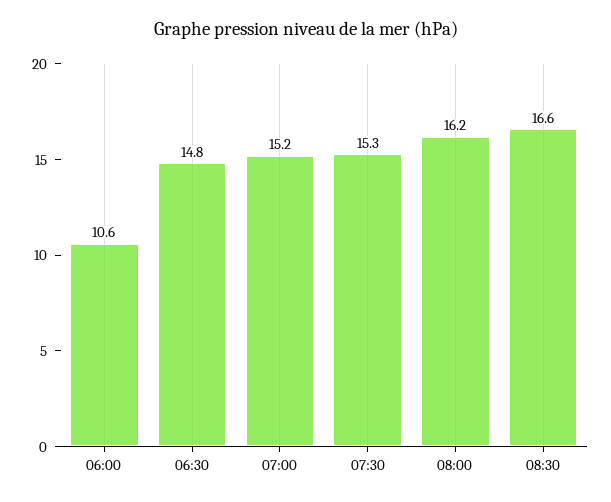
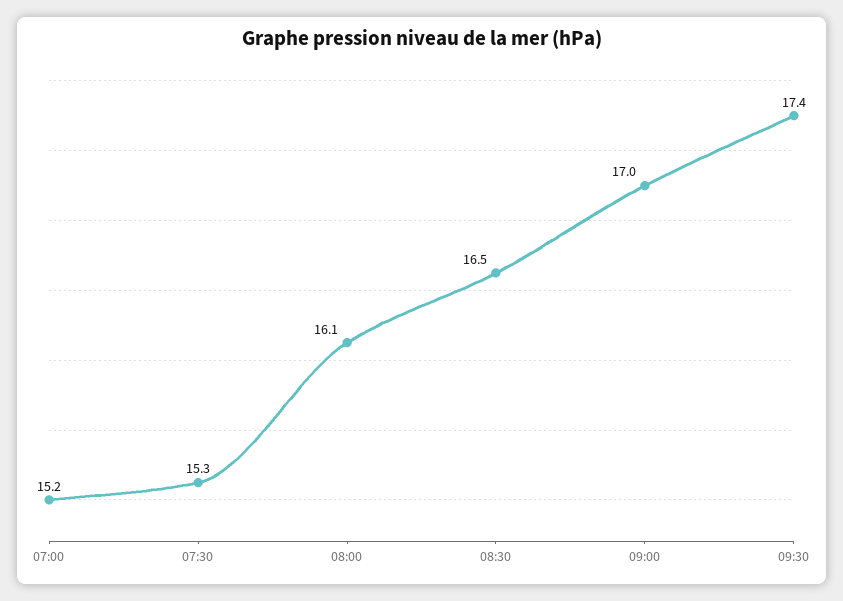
06:00: 10.6 -> none
06:30: 14.8 -> none
08:00: 16.2 -> 16.1
08:30: 16.6 -> 16.5
09:00: none -> 17
09:30: none -> 17.4

